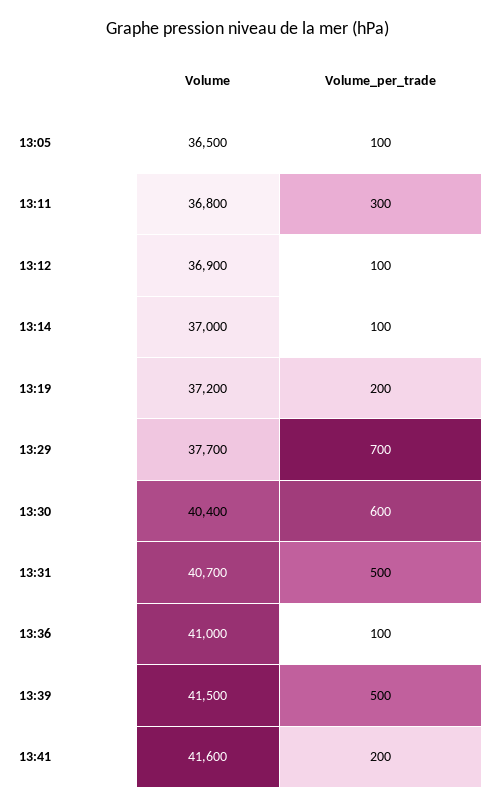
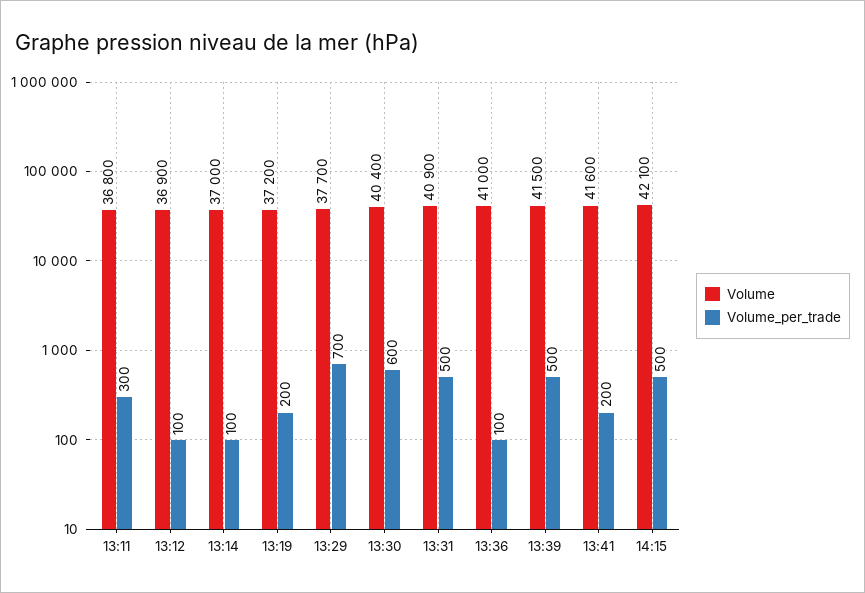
Volume, 13:05: 36500 -> none
Volume_per_trade, 13:05: 100 -> none
Volume, 13:31: 40700 -> 40900
Volume, 14:15: none -> 42100
Volume_per_trade, 14:15: none -> 500

